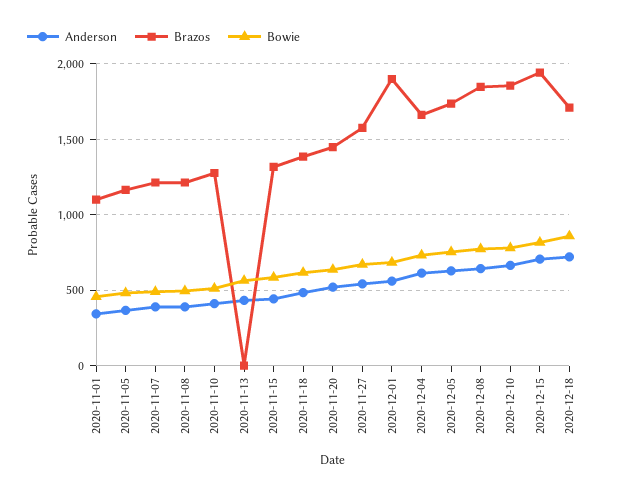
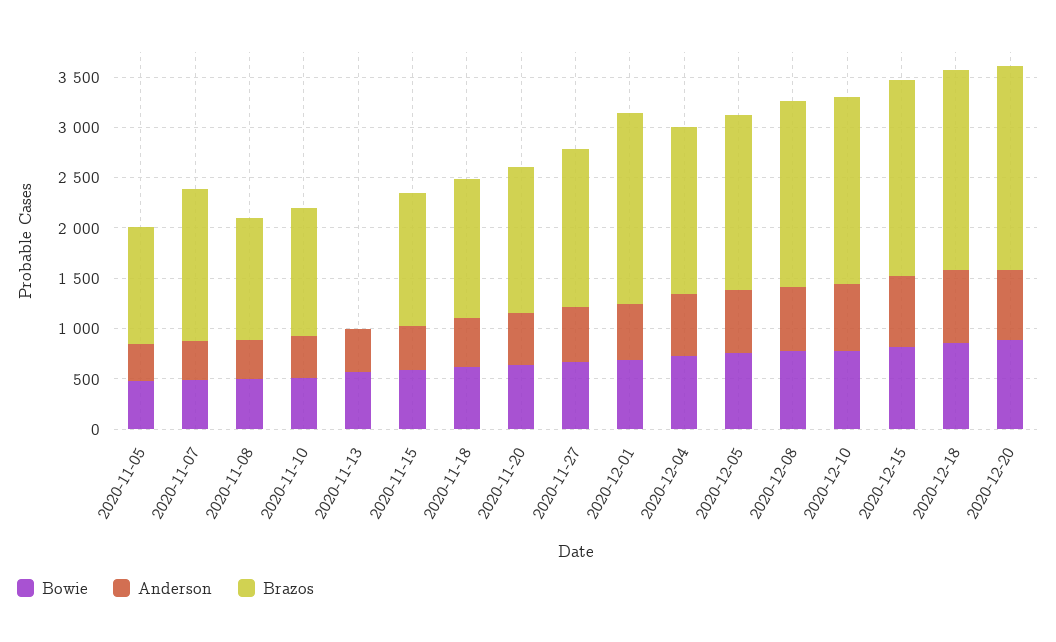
Anderson, 2020-11-01: 350 -> none
Brazos, 2020-11-01: 1100 -> none
Bowie, 2020-11-01: 450 -> none
Brazos, 2020-11-07: 1200 -> 1500
Brazos, 2020-12-18: 1700 -> 2000
Bowie, 2020-12-20: none -> 900
Anderson, 2020-12-20: none -> 700
Brazos, 2020-12-20: none -> 2000

